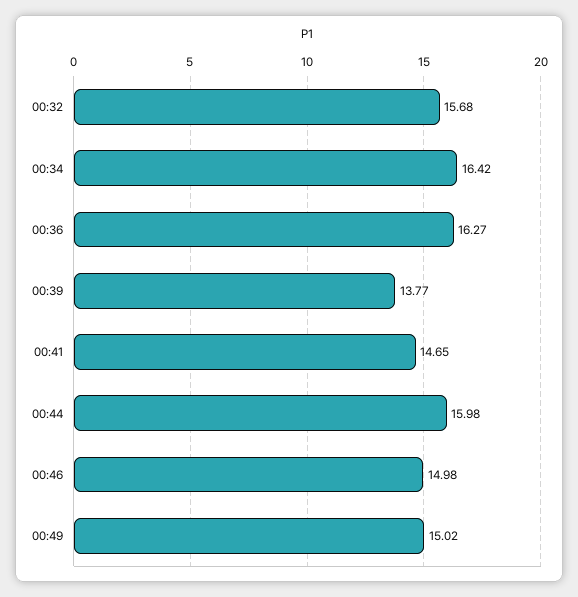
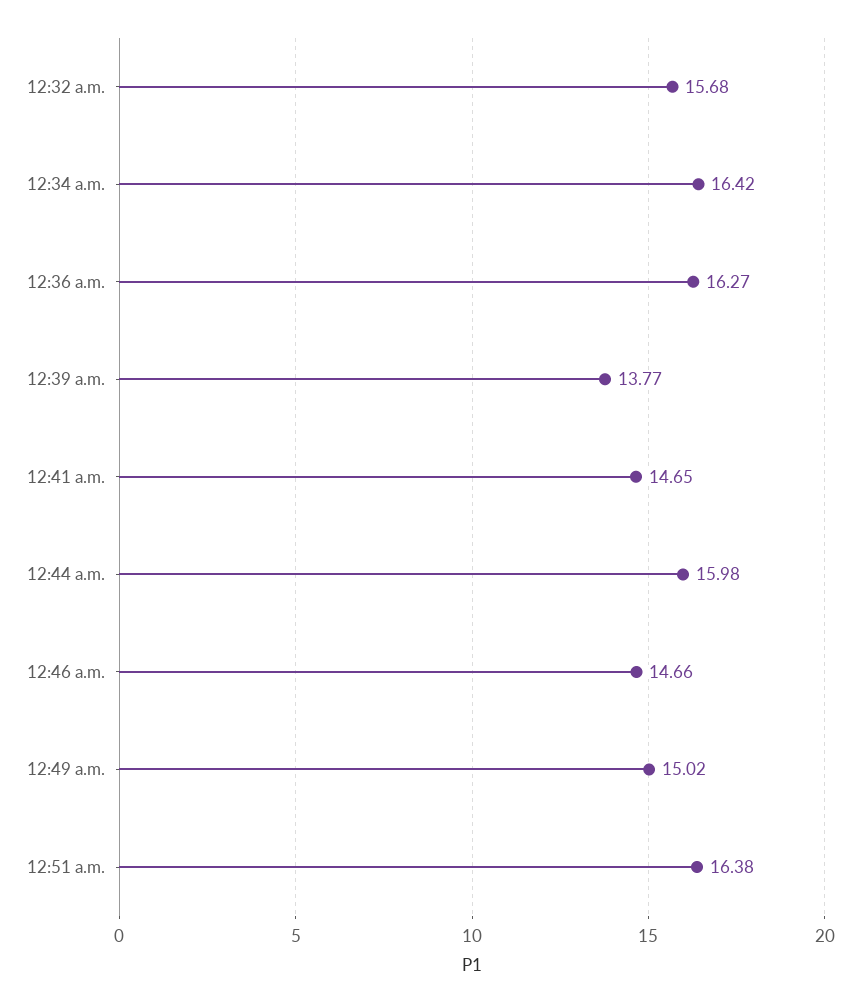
00:46: 14.98 -> 14.66
12:51 a.m.: none -> 16.38

